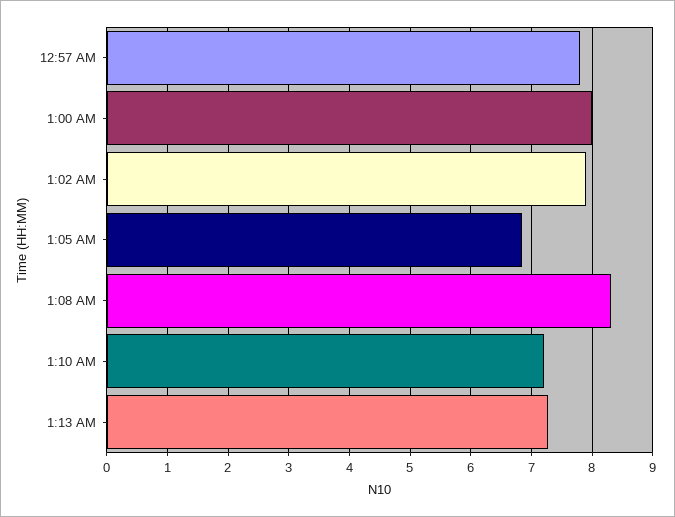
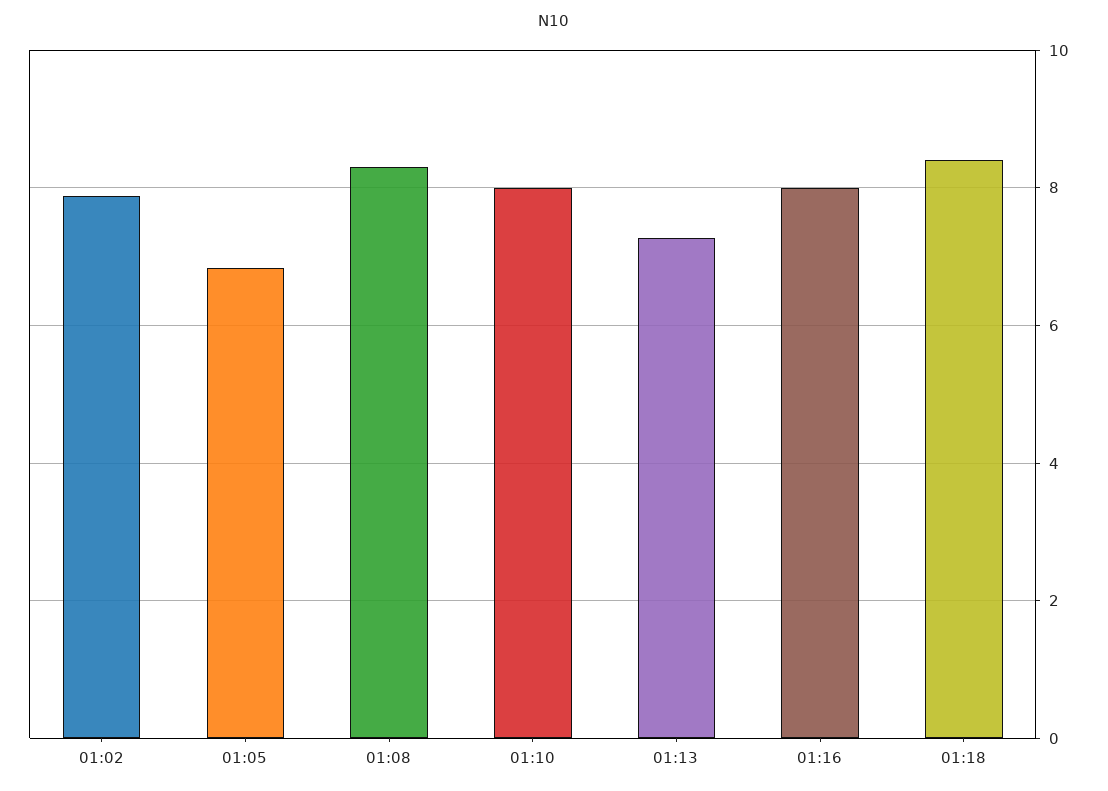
12:57 AM: 7.8 -> none
1:00 AM: 8 -> none
1:10 AM: 7.2 -> 8
01:16: none -> 8
01:18: none -> 8.4

